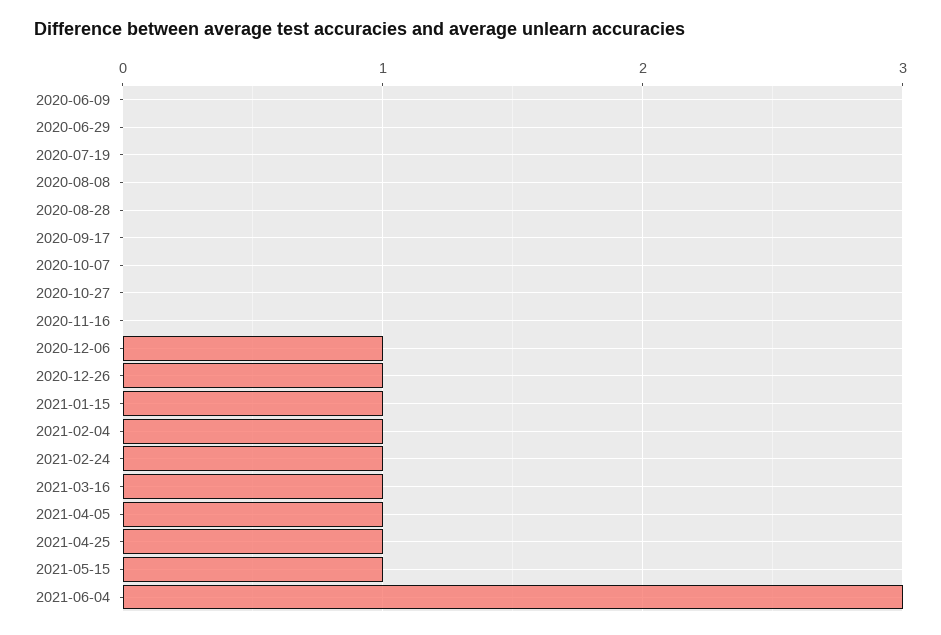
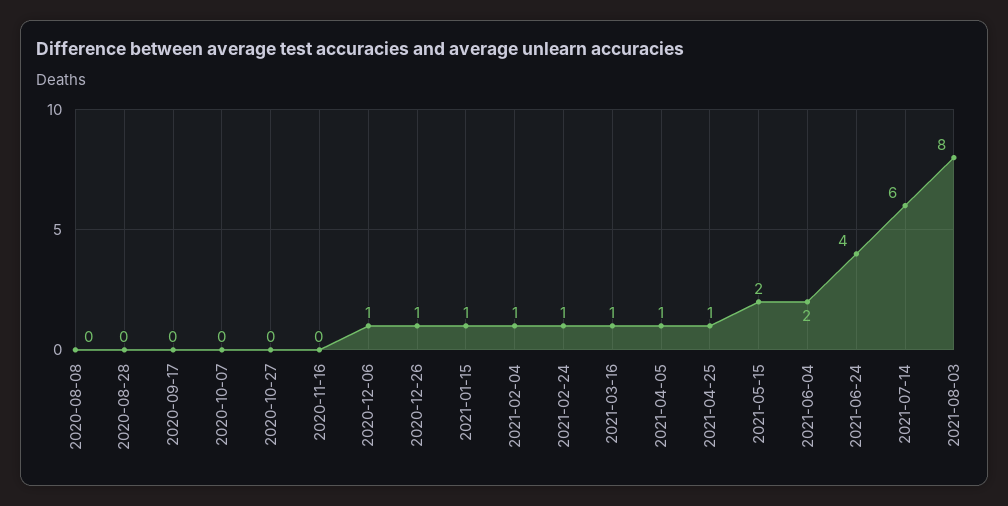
2020-06-09: 0 -> none
2020-06-29: 0 -> none
2020-07-19: 0 -> none
2021-05-15: 1 -> 2
2021-06-04: 3 -> 2
2021-06-24: none -> 4
2021-07-14: none -> 6
2021-08-03: none -> 8

